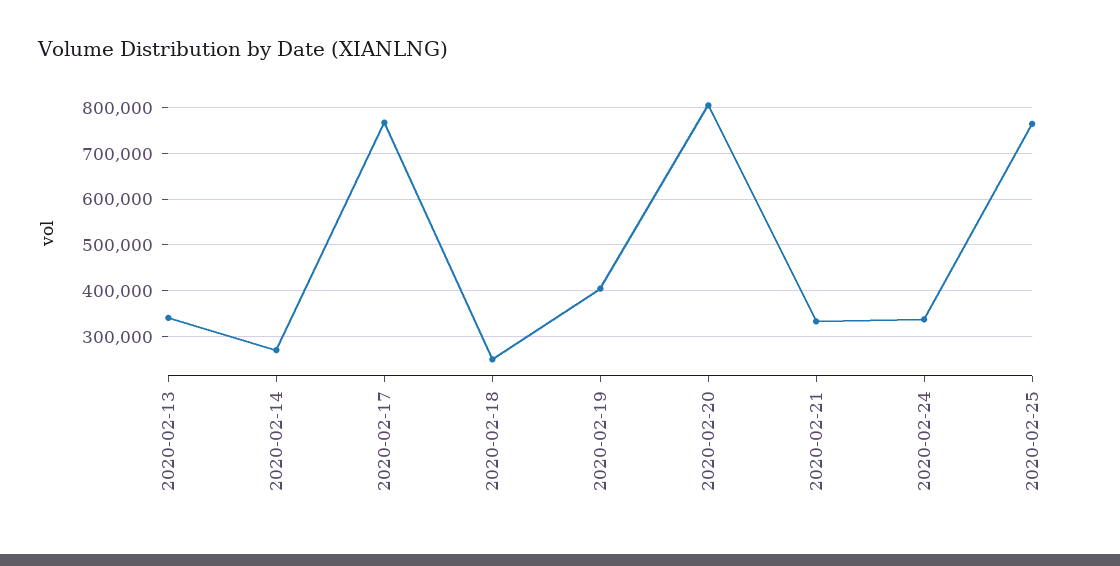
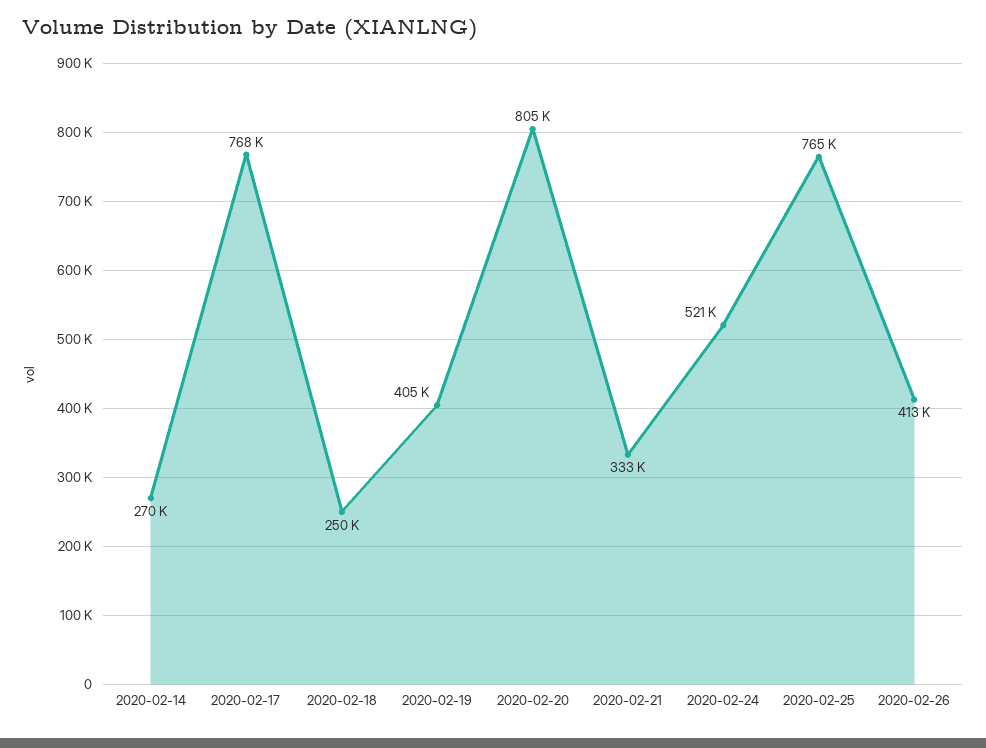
2020-02-13: 340000 -> none
2020-02-24: 340000 -> 521000
2020-02-26: none -> 413000

